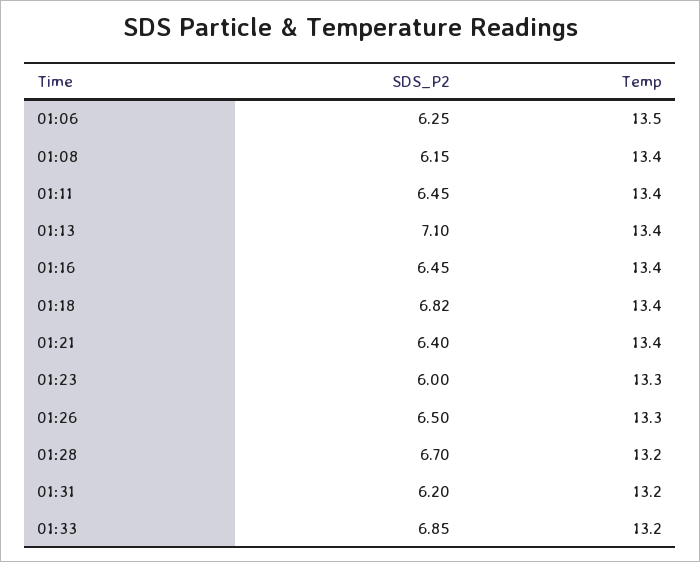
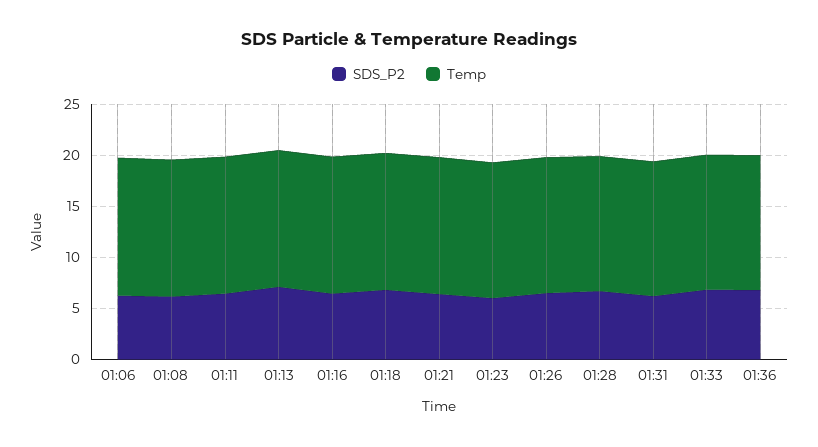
SDS_P2, 01:36: none -> 7
Temp, 01:36: none -> 13

